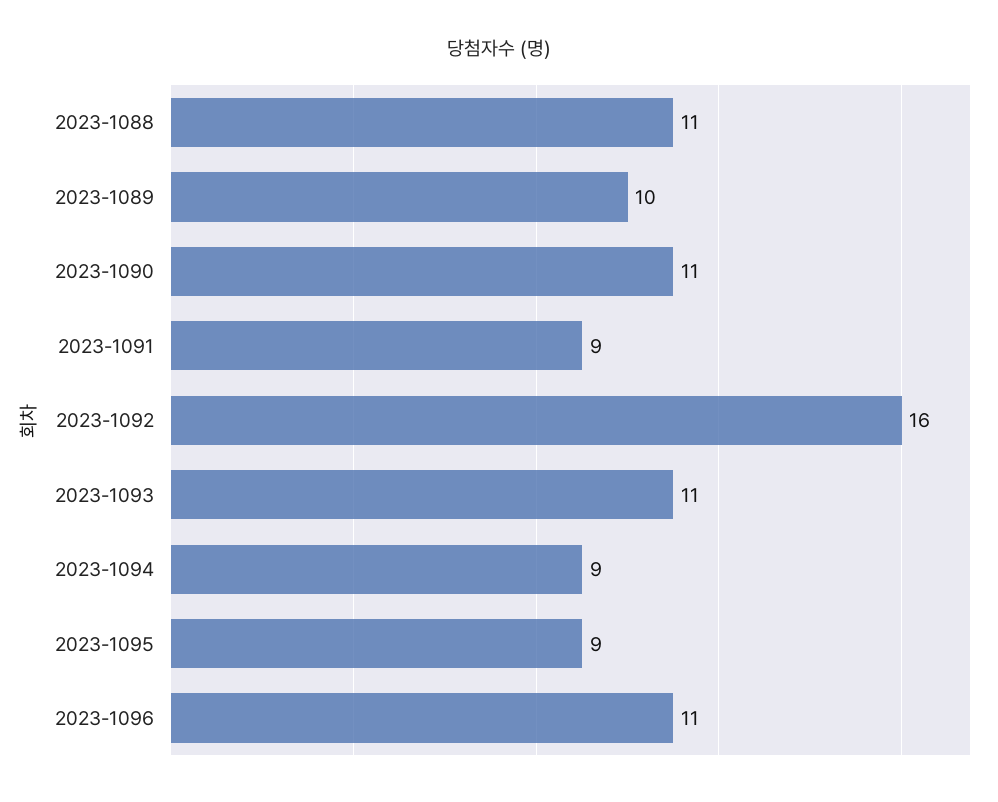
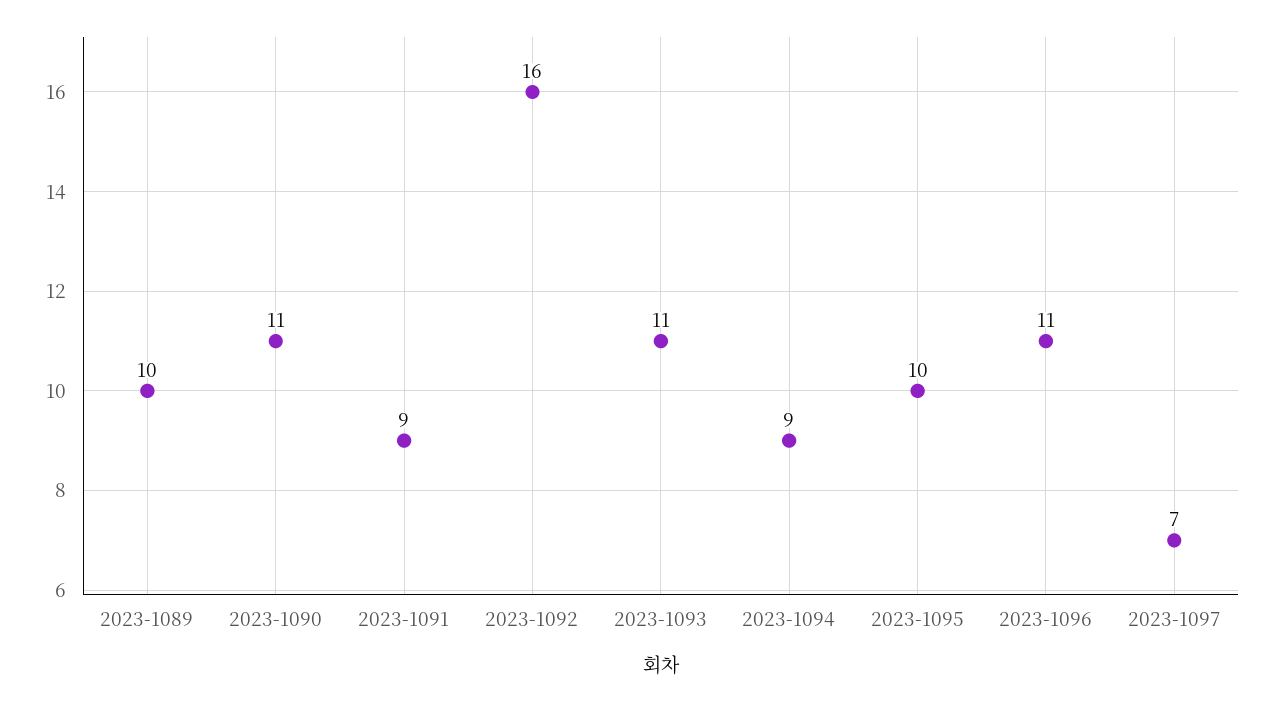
2023-1088: 11 -> none
2023-1095: 9 -> 10
2023-1097: none -> 7

